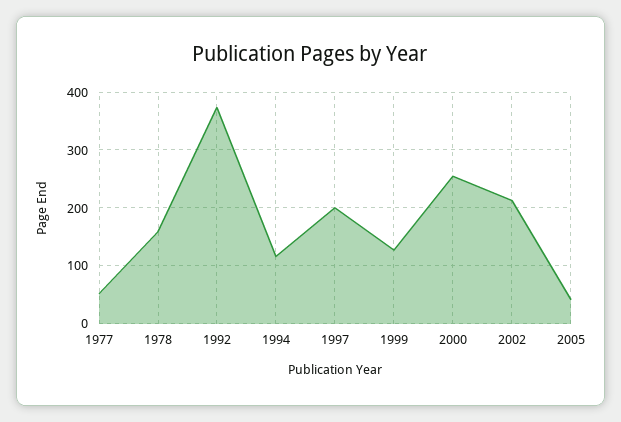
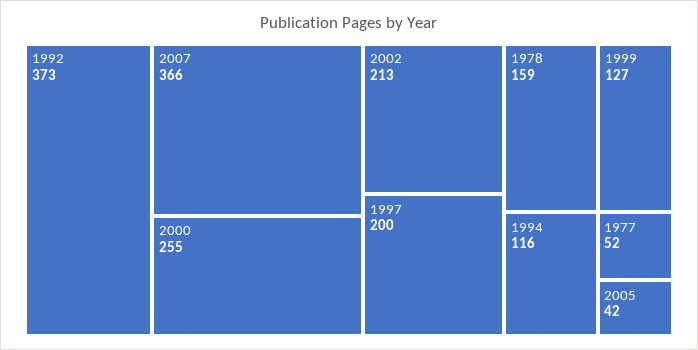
2007: none -> 366

